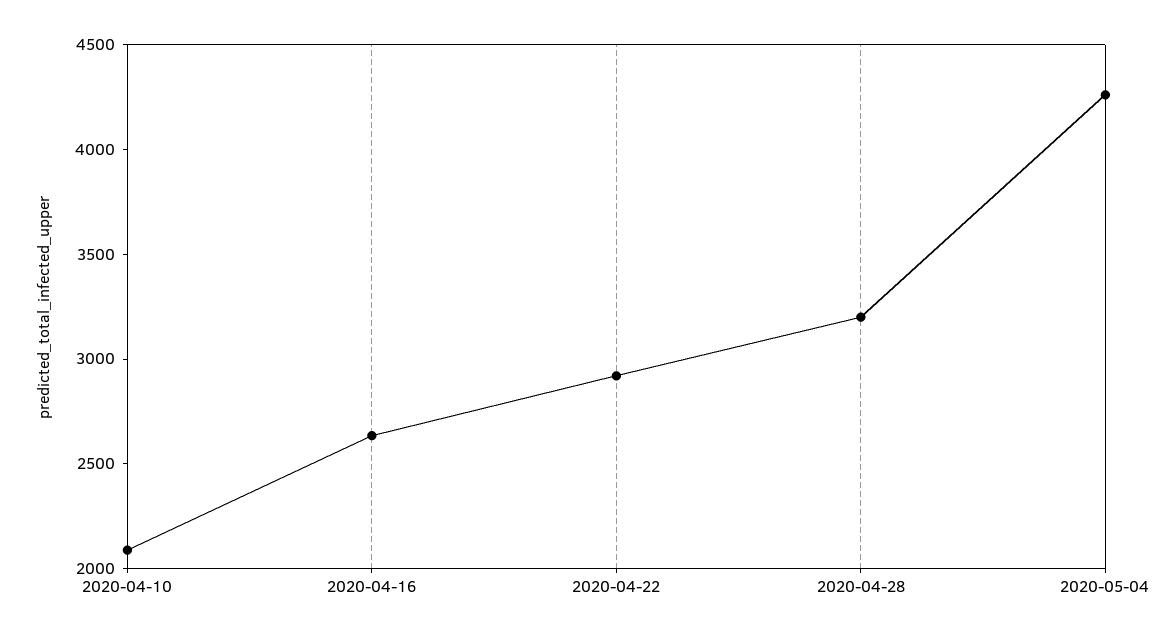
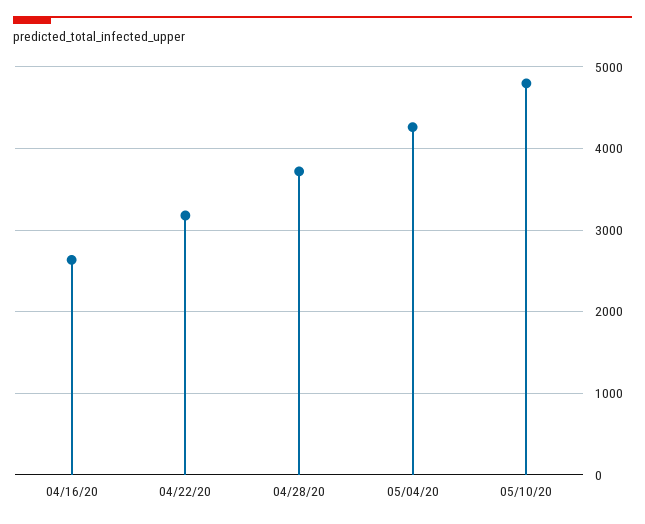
2020-04-10: 2100 -> none
2020-04-22: 2900 -> 3200
2020-04-28: 3200 -> 3700
05/10/20: none -> 4800

